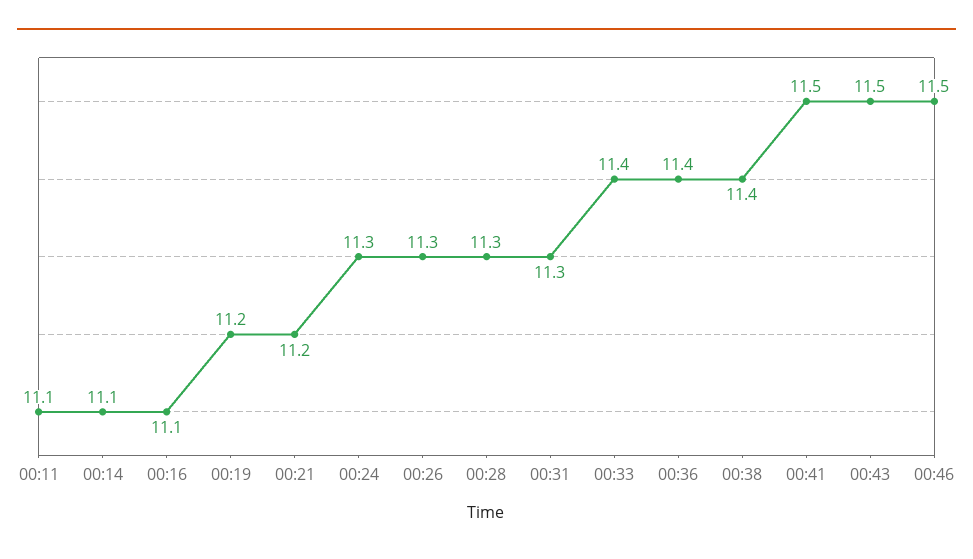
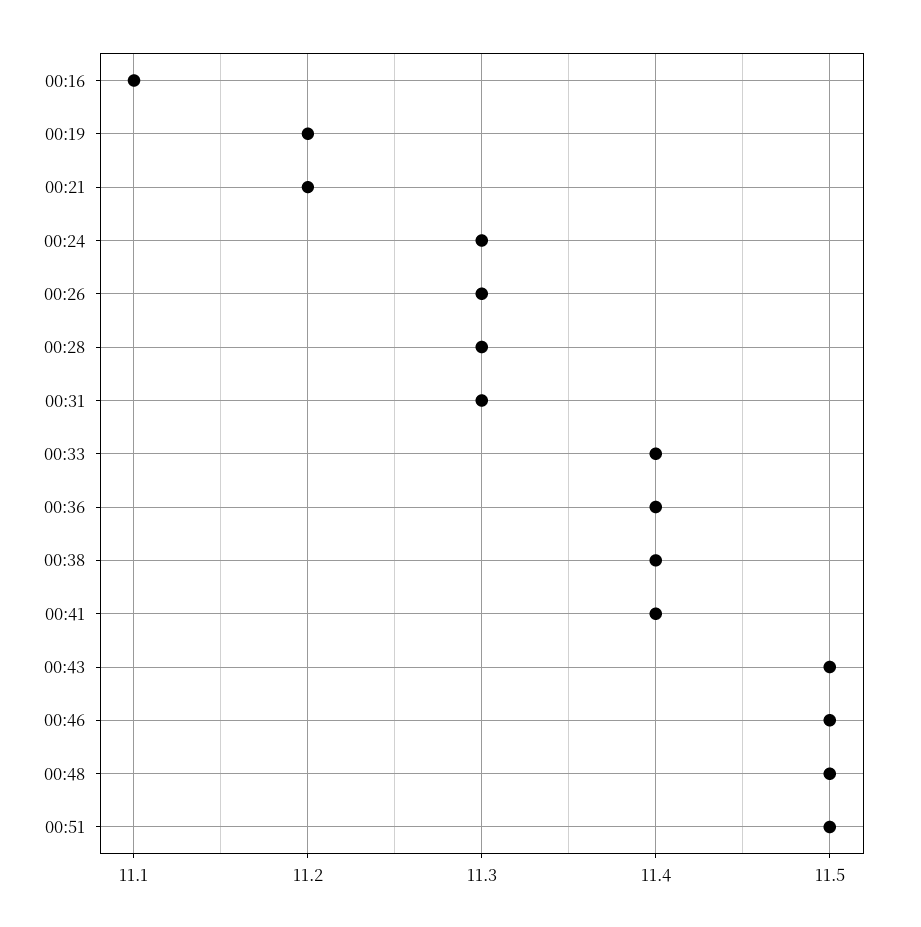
00:11: 11.1 -> none
00:14: 11.1 -> none
00:41: 11.5 -> 11.4
00:48: none -> 11.5
00:51: none -> 11.5

